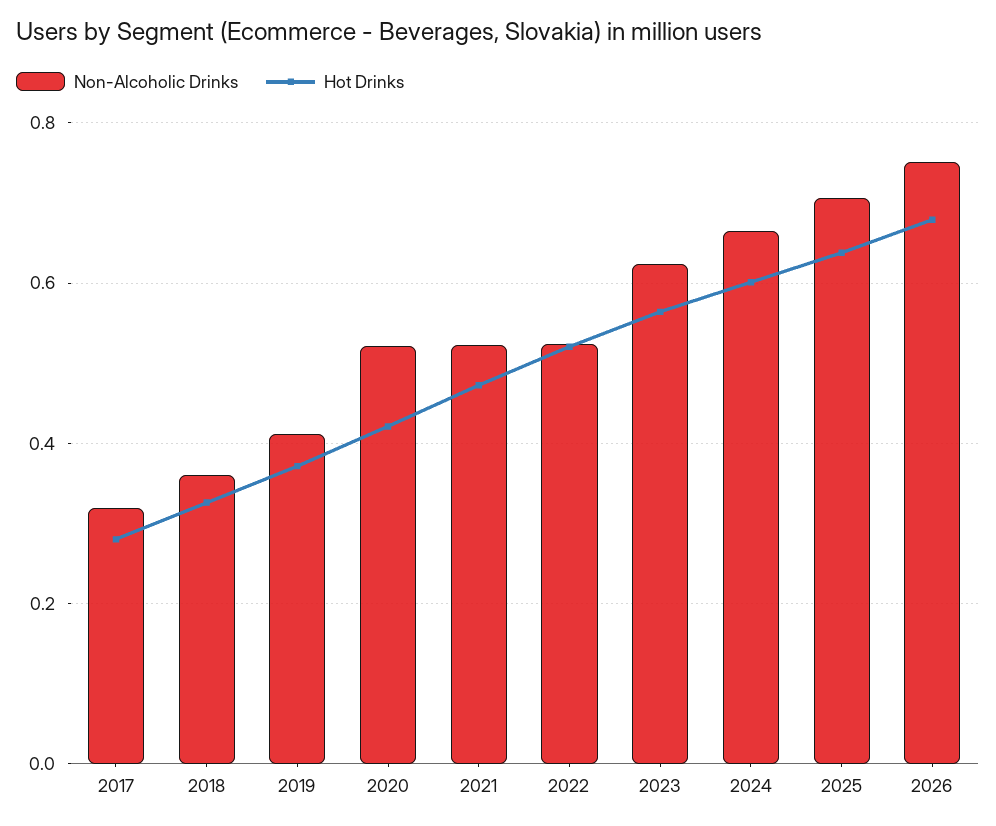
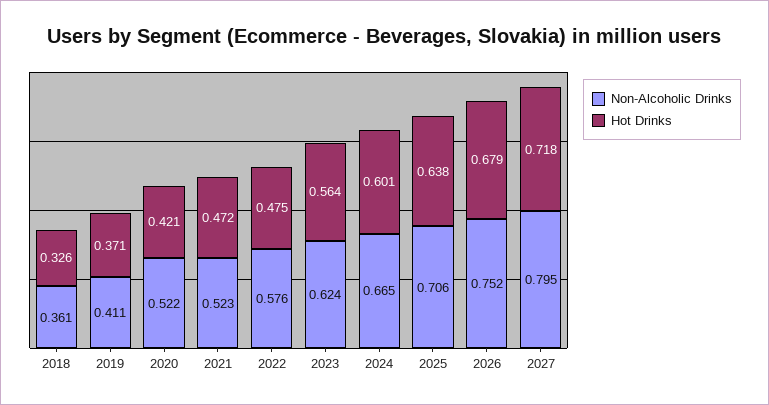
Non-Alcoholic Drinks, 2017: 0.32 -> none
Hot Drinks, 2017: 0.28 -> none
Non-Alcoholic Drinks, 2022: 0.52 -> 0.576
Hot Drinks, 2022: 0.52 -> 0.475
Non-Alcoholic Drinks, 2027: none -> 0.795
Hot Drinks, 2027: none -> 0.718

